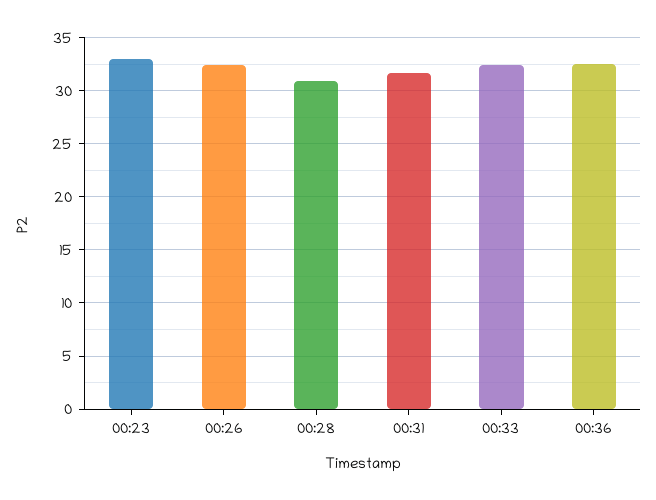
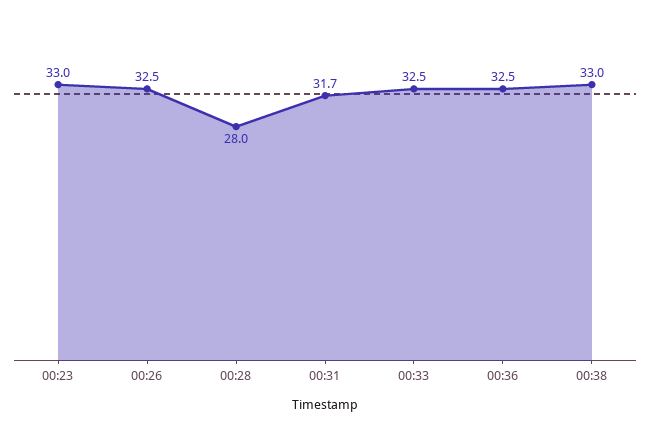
00:28: 31 -> 28
00:38: none -> 33

